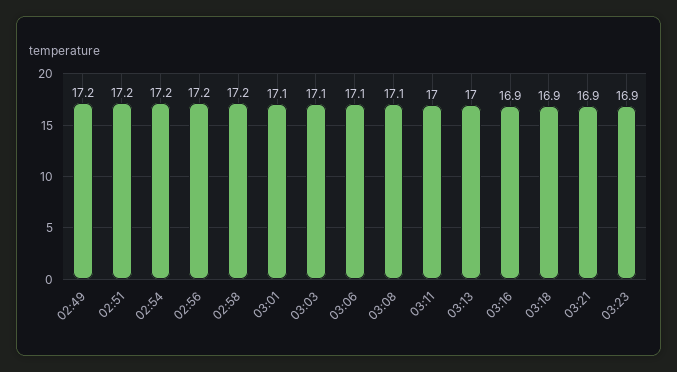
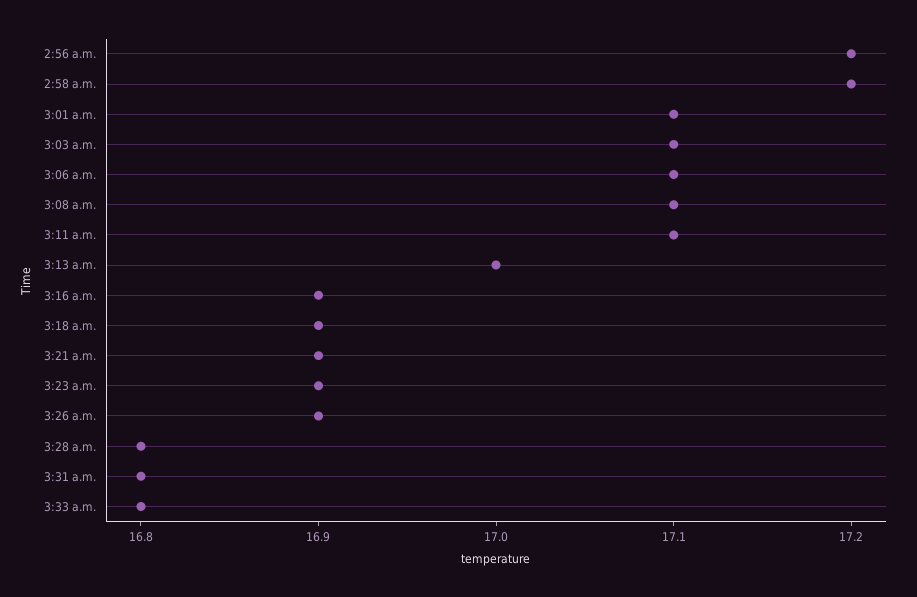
02:49: 17.2 -> none
02:51: 17.2 -> none
02:54: 17.2 -> none
03:11: 17 -> 17.1
3:26 a.m.: none -> 16.9
3:28 a.m.: none -> 16.8
3:31 a.m.: none -> 16.8
3:33 a.m.: none -> 16.8

